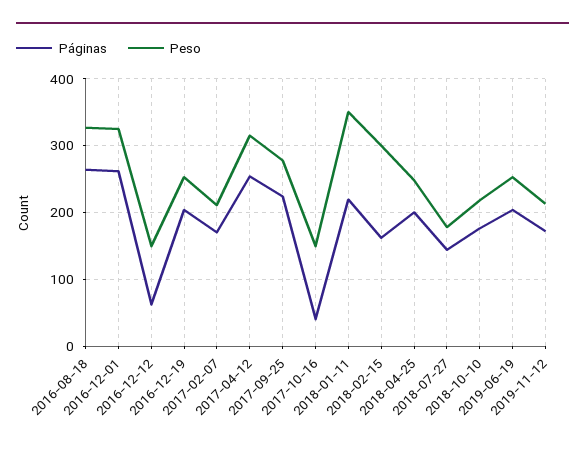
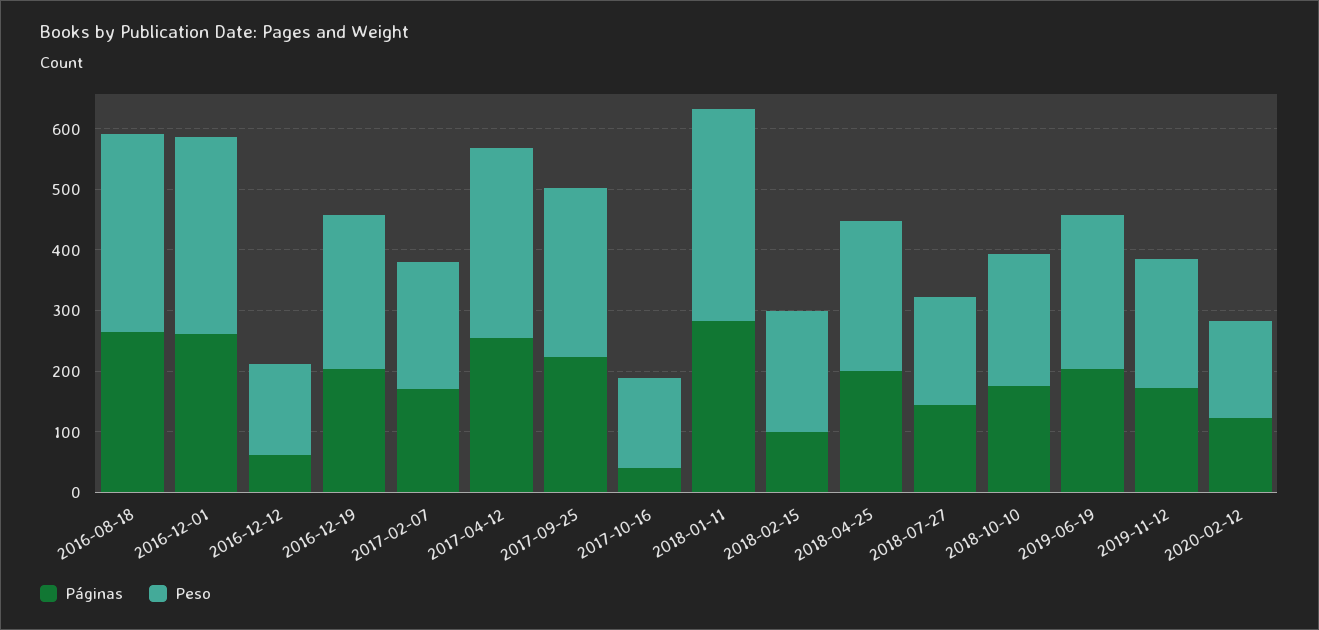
Páginas, 2018-01-11: 220 -> 280
Páginas, 2018-02-15: 160 -> 100
Peso, 2018-02-15: 300 -> 200
Páginas, 2020-02-12: none -> 120
Peso, 2020-02-12: none -> 160

